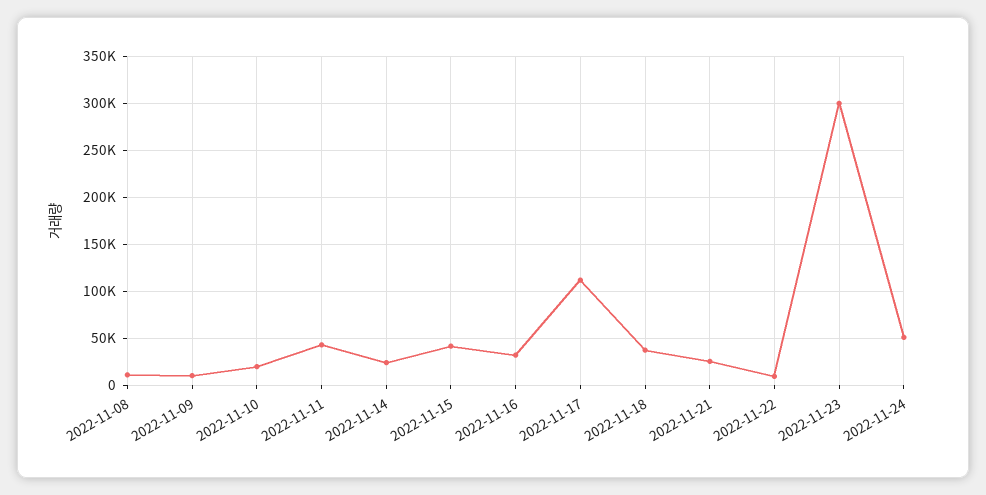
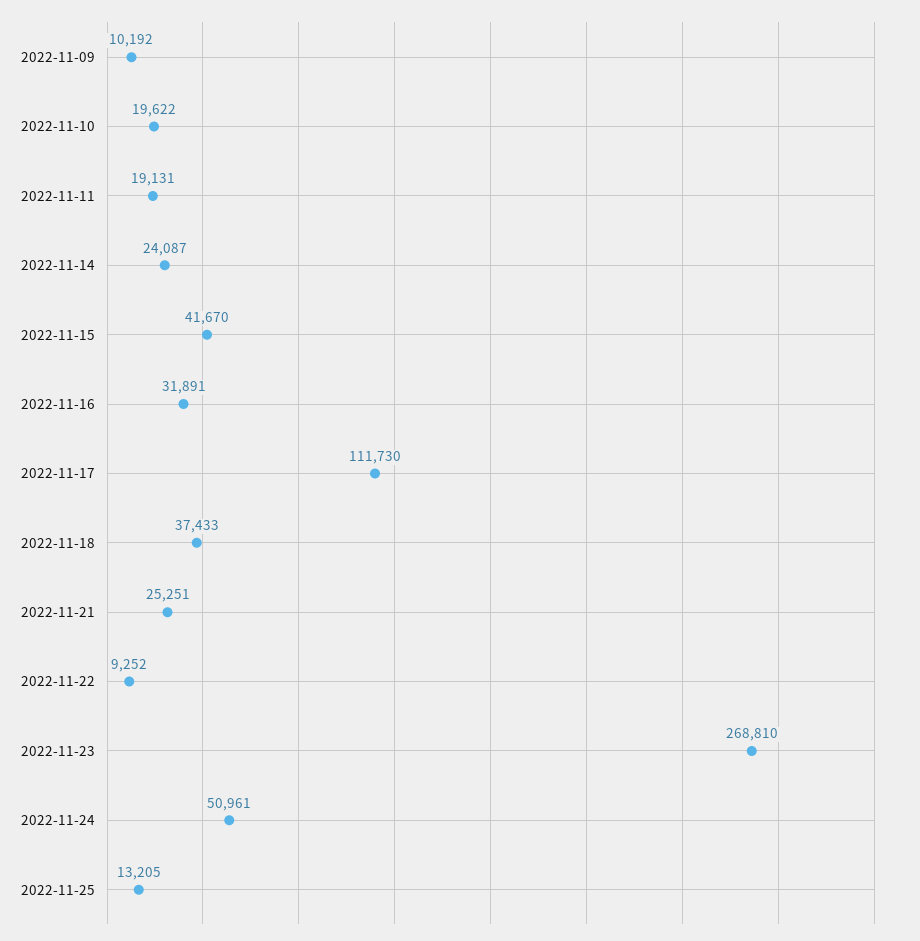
2022-11-08: 10000 -> none
2022-11-11: 40000 -> 19131
2022-11-23: 300000 -> 268810
2022-11-25: none -> 13205

